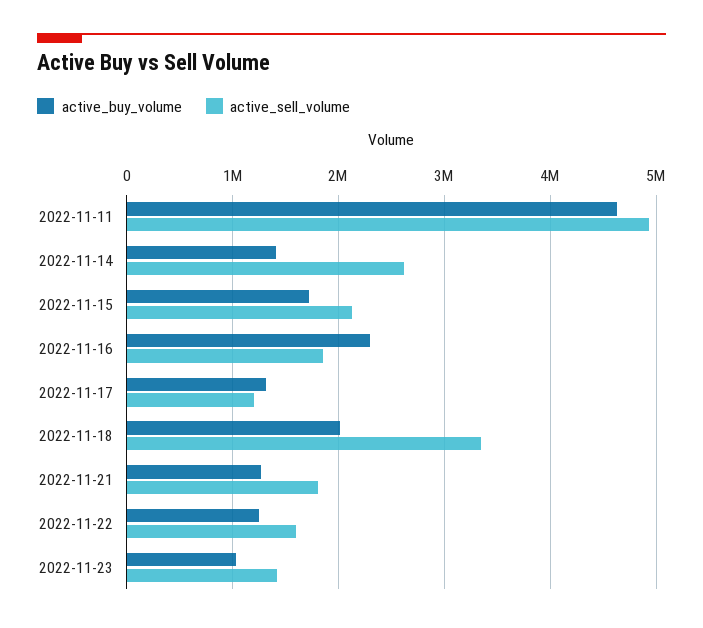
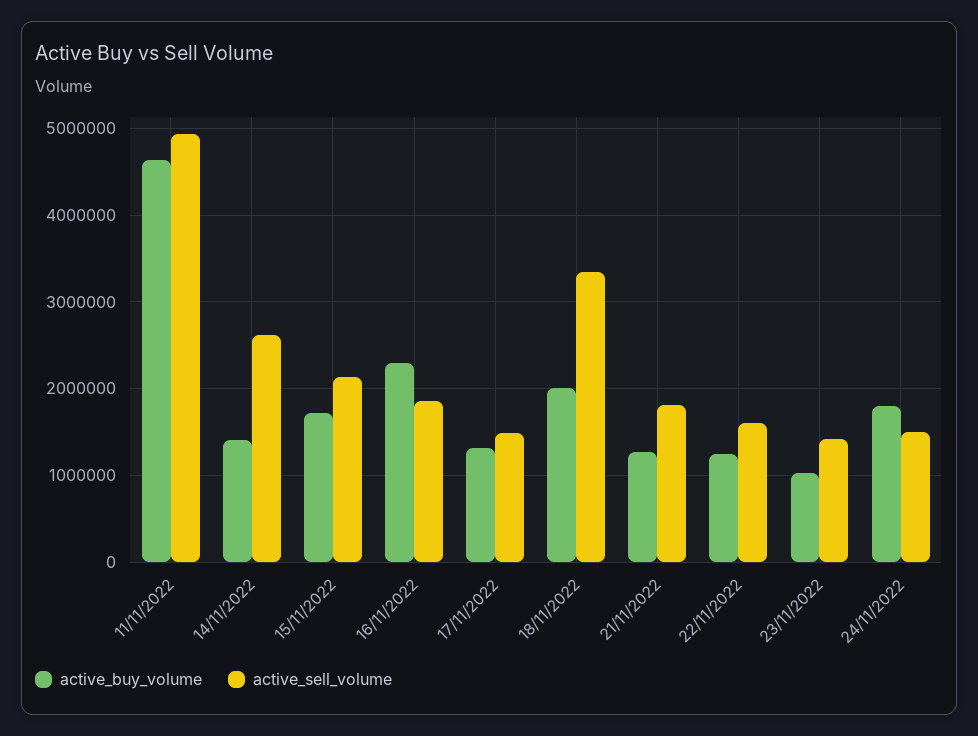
active_sell_volume, 2022-11-17: 1200000 -> 1500000
active_buy_volume, 24/11/2022: none -> 1800000
active_sell_volume, 24/11/2022: none -> 1500000

